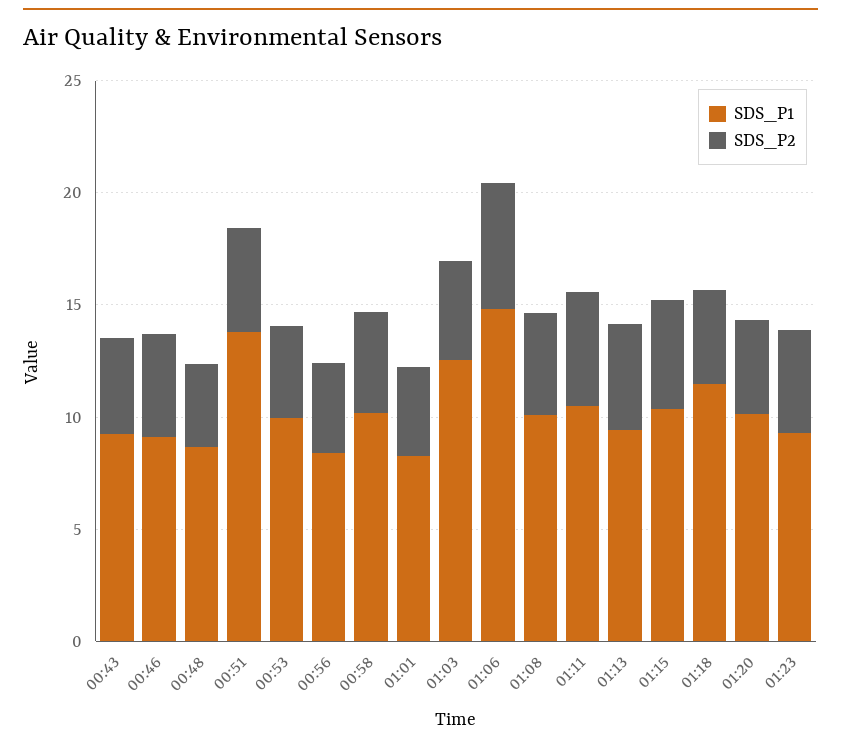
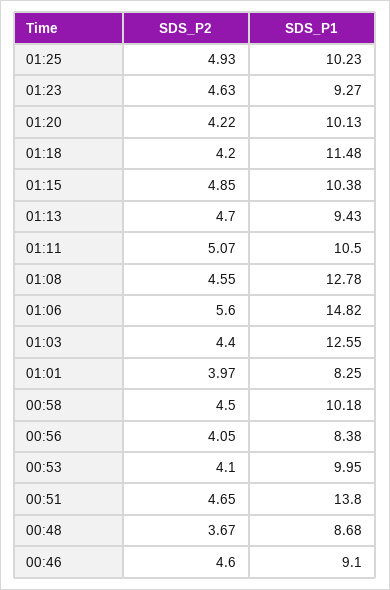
SDS_P1, 00:43: 9 -> none
SDS_P2, 00:43: 4 -> none
SDS_P1, 01:08: 10 -> 12.78
SDS_P2, 01:25: none -> 4.93
SDS_P1, 01:25: none -> 10.23

